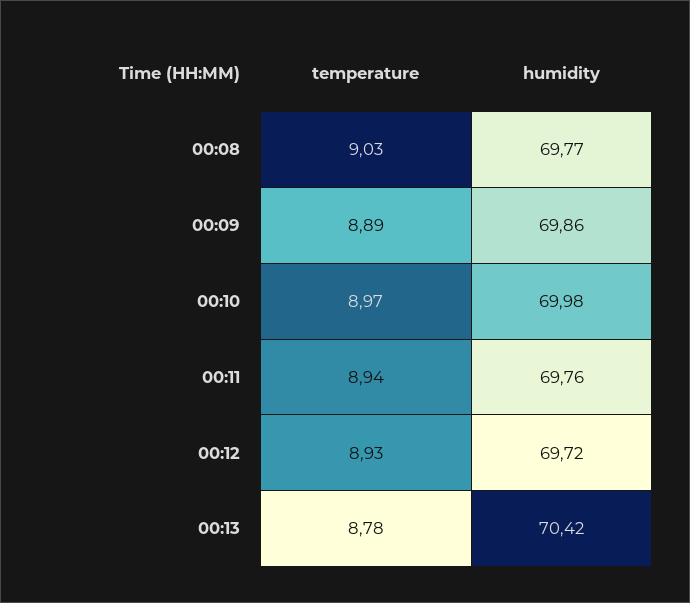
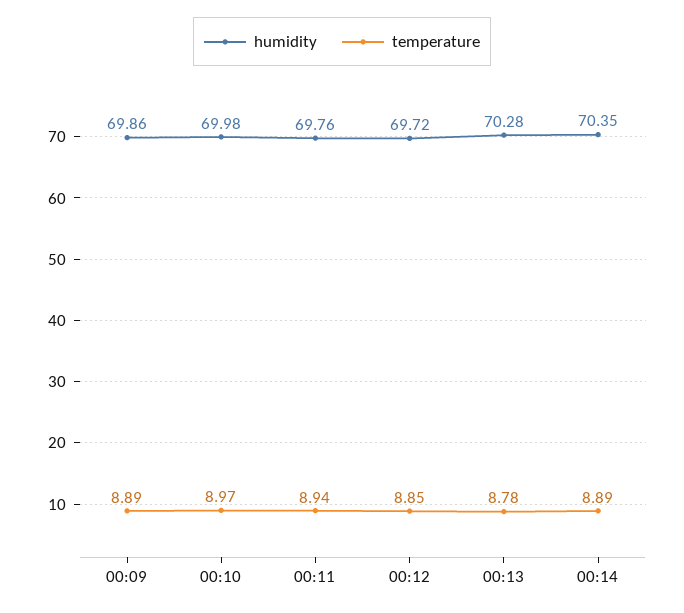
temperature, 00:08: 9.03 -> none
humidity, 00:08: 69.77 -> none
temperature, 00:12: 8.93 -> 8.85
humidity, 00:13: 70.42 -> 70.28
humidity, 00:14: none -> 70.35
temperature, 00:14: none -> 8.89

